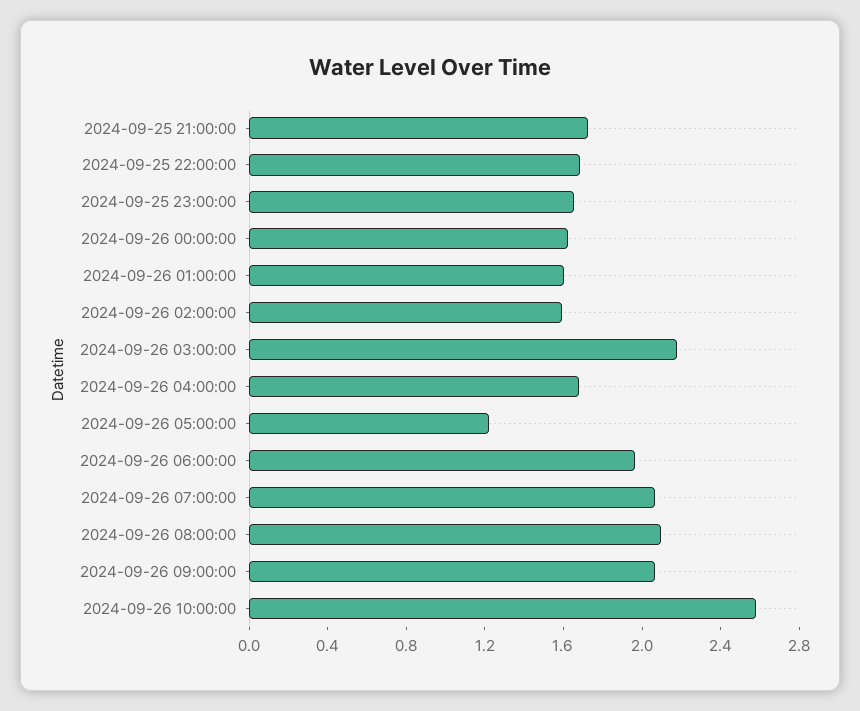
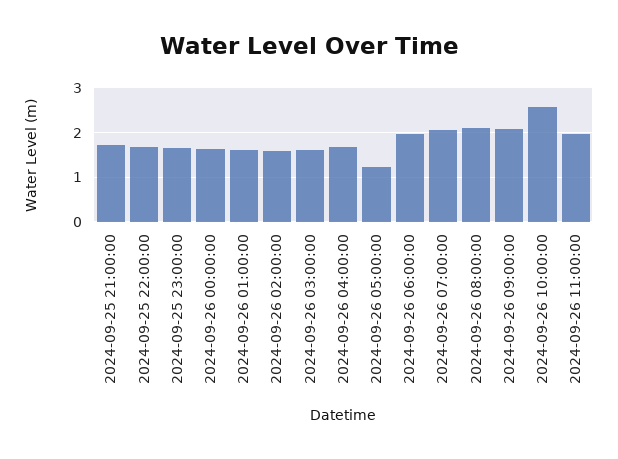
2024-09-26 03:00:00: 2.2 -> 1.6
2024-09-26 11:00:00: none -> 2

